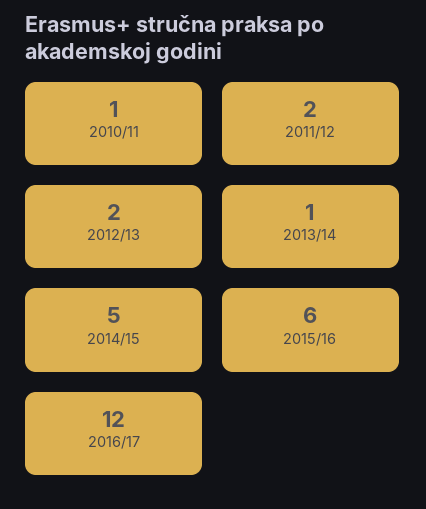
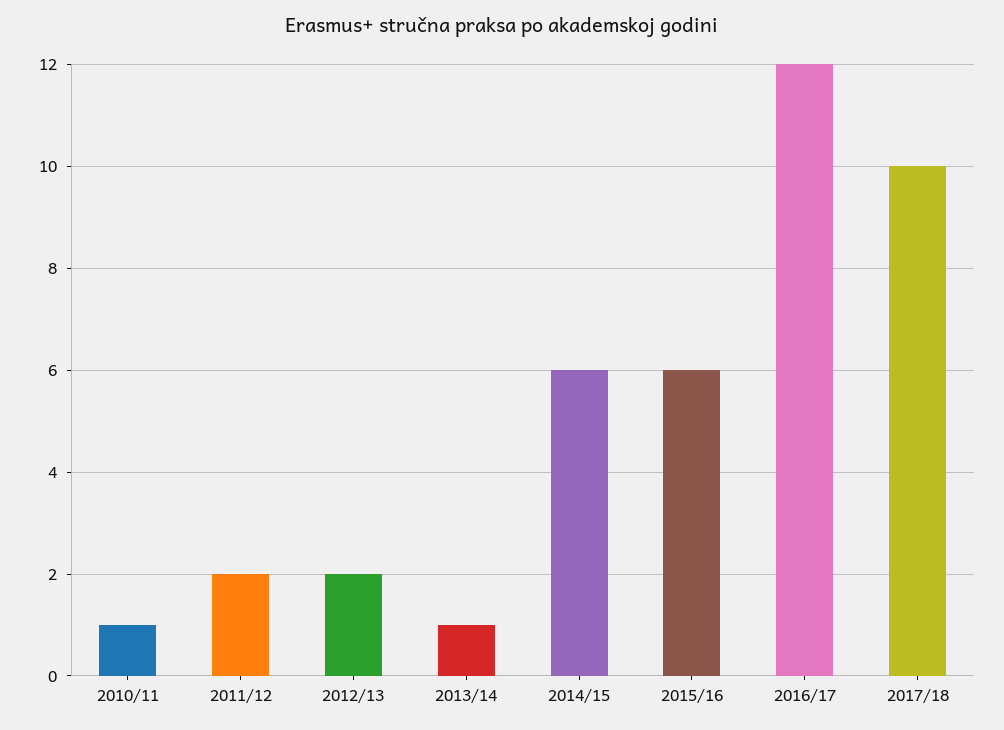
2014/15: 5 -> 6
2017/18: none -> 10

